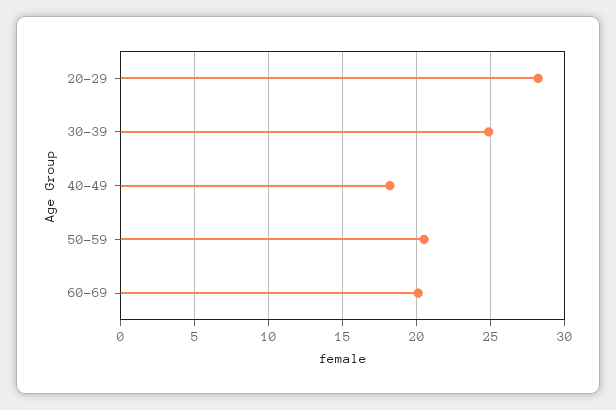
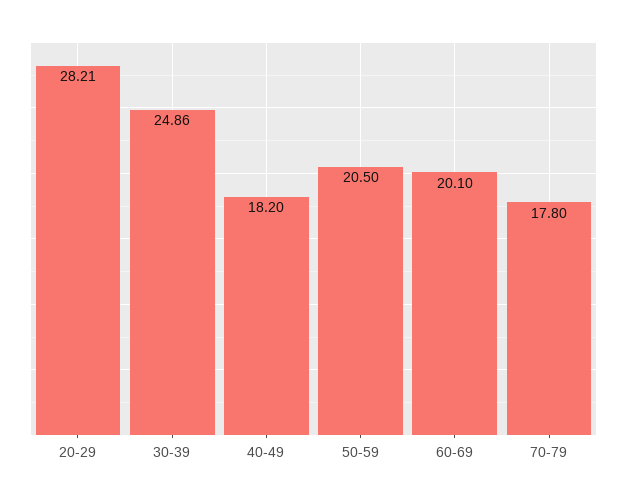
70-79: none -> 17.8

